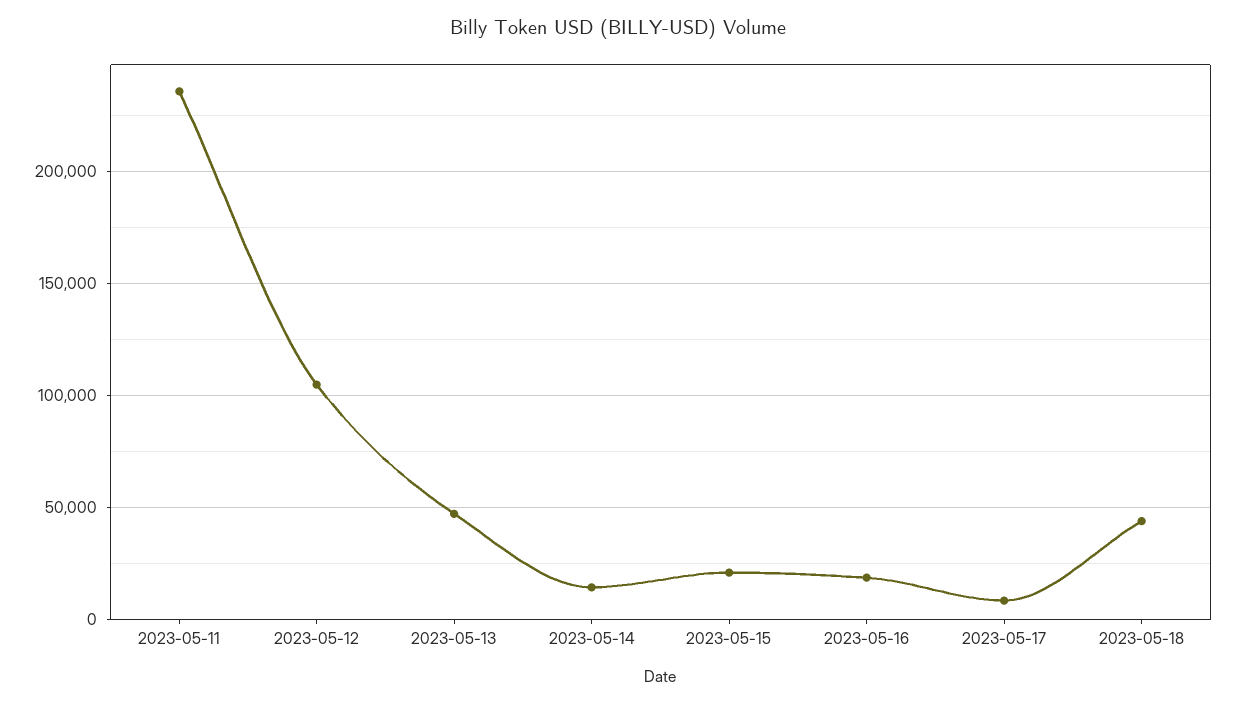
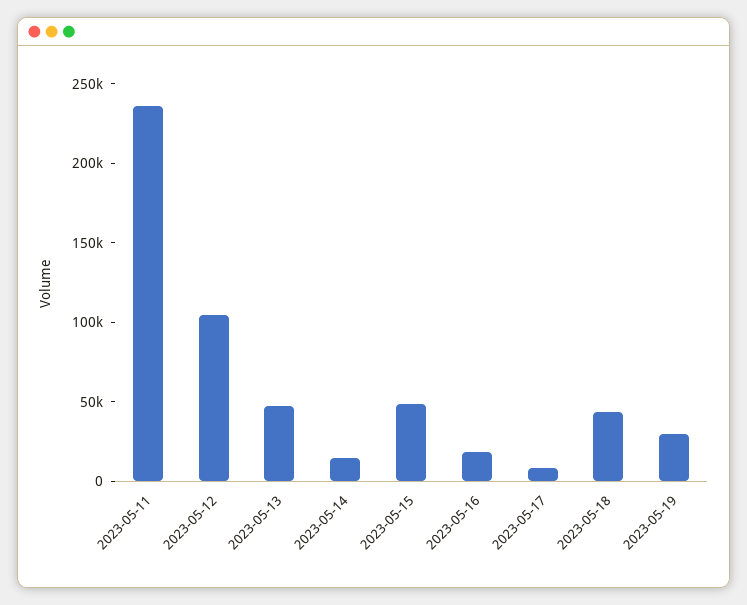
2023-05-15: 20000 -> 50000
2023-05-19: none -> 30000

